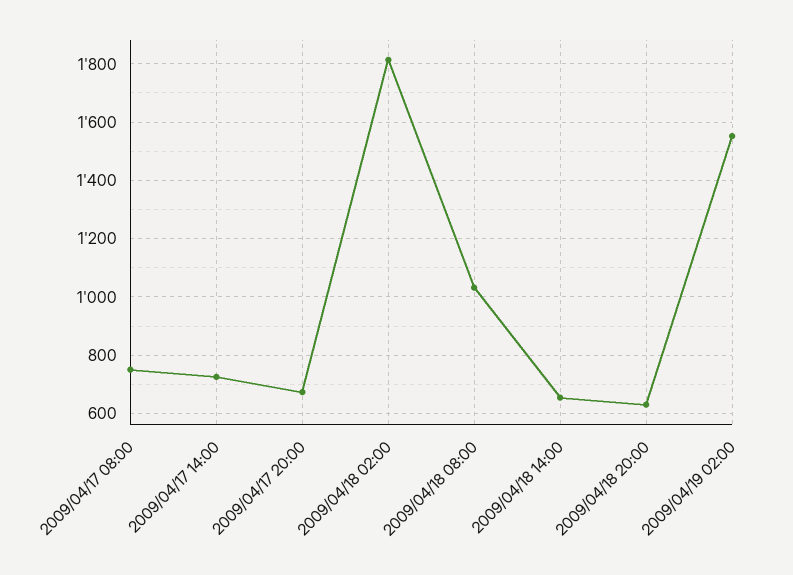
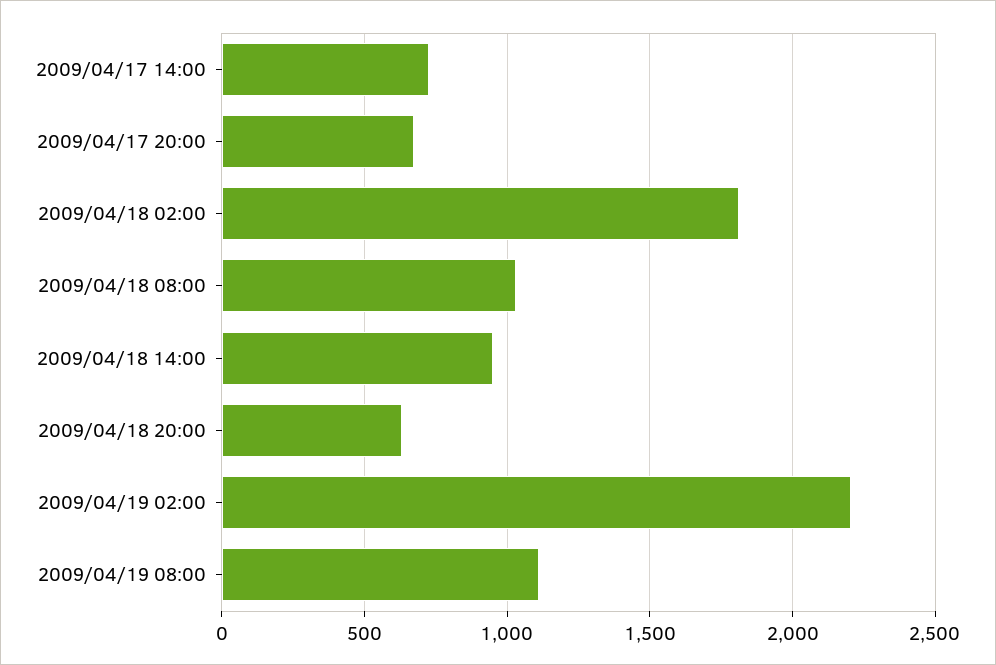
2009/04/17 08:00: 750 -> none
2009/04/18 14:00: 650 -> 950
2009/04/19 02:00: 1550 -> 2200
2009/04/19 08:00: none -> 1100

